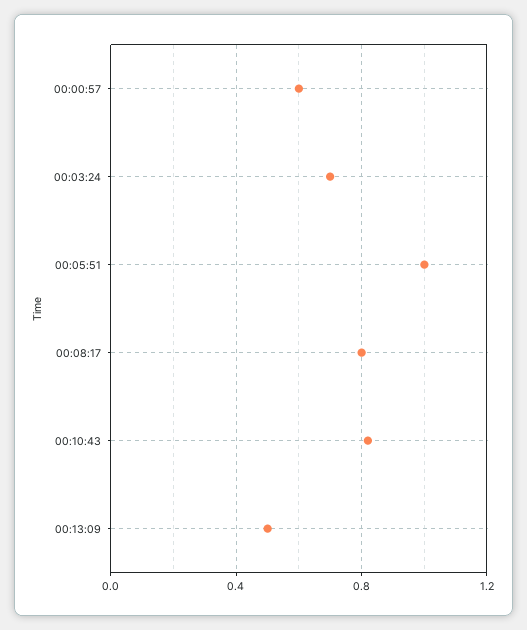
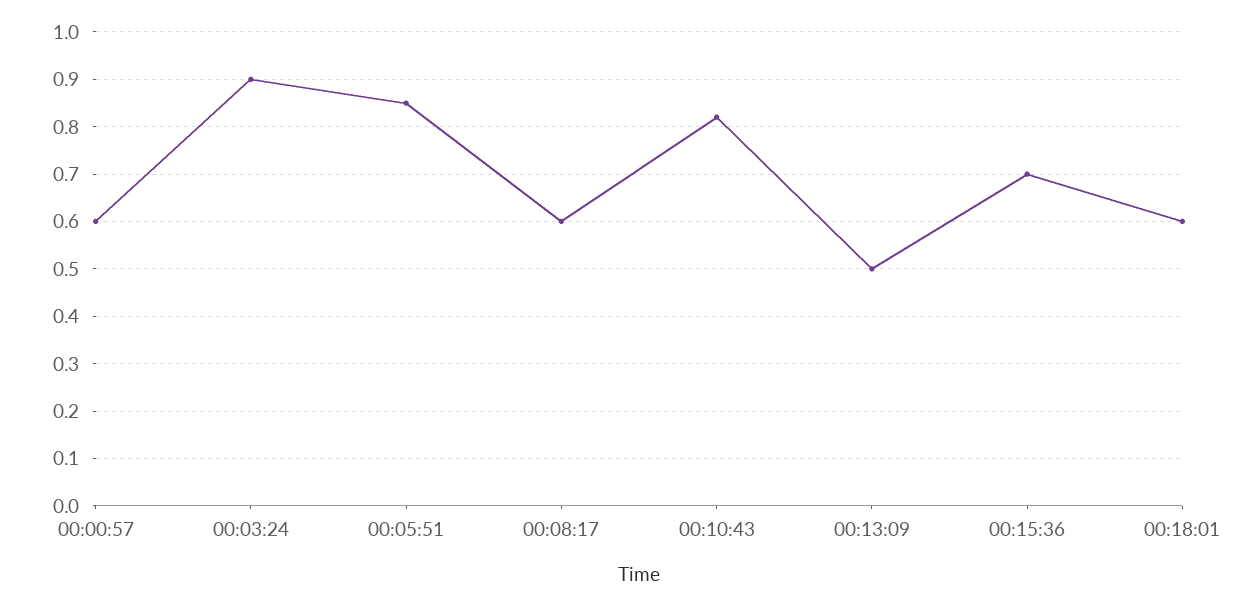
00:03:24: 0.7 -> 0.9
00:05:51: 1 -> 0.85
00:08:17: 0.8 -> 0.6
00:15:36: none -> 0.7
00:18:01: none -> 0.6

